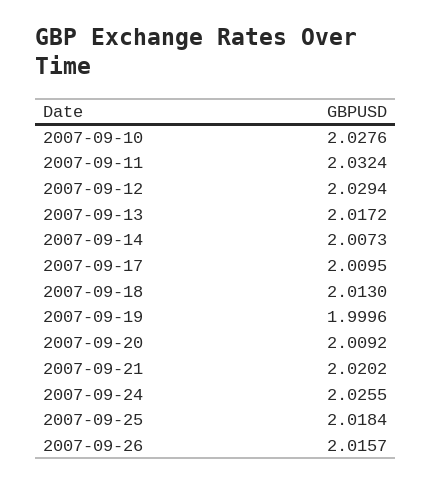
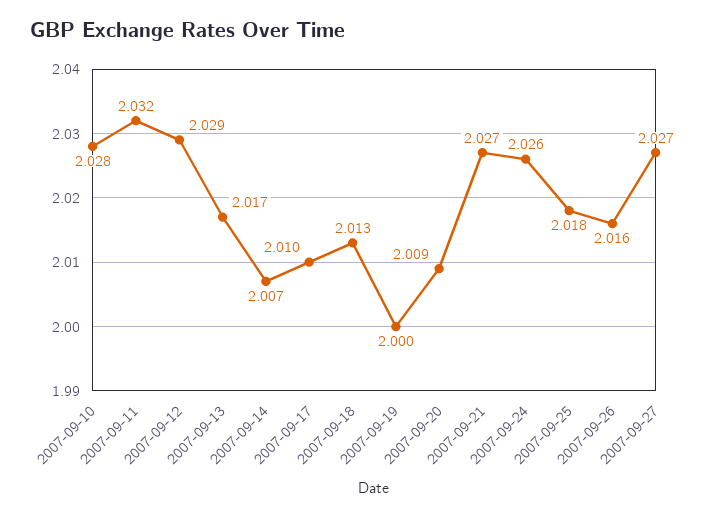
2007-09-21: 2.0202 -> 2.027
2007-09-27: none -> 2.027

